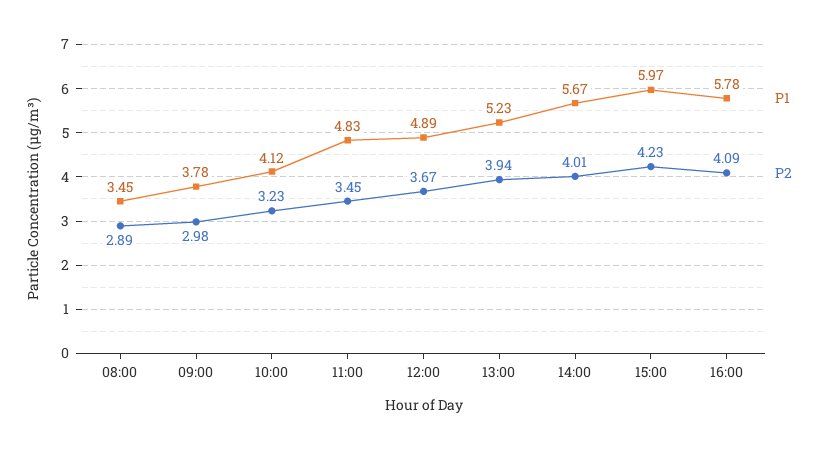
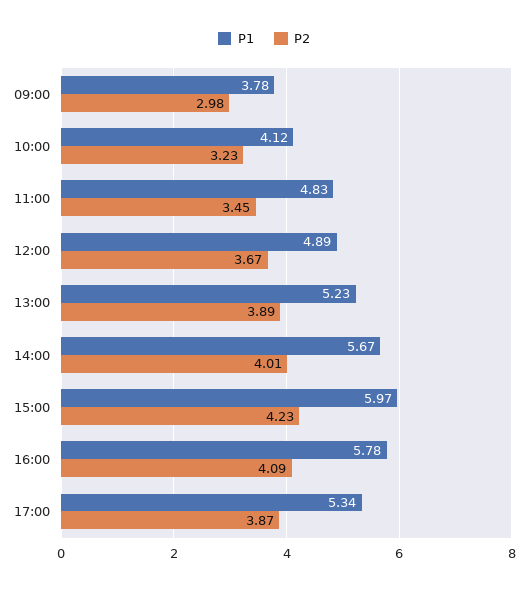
P1, 08:00: 3.45 -> none
P2, 08:00: 2.89 -> none
P2, 13:00: 3.94 -> 3.89
P1, 17:00: none -> 5.34
P2, 17:00: none -> 3.87

